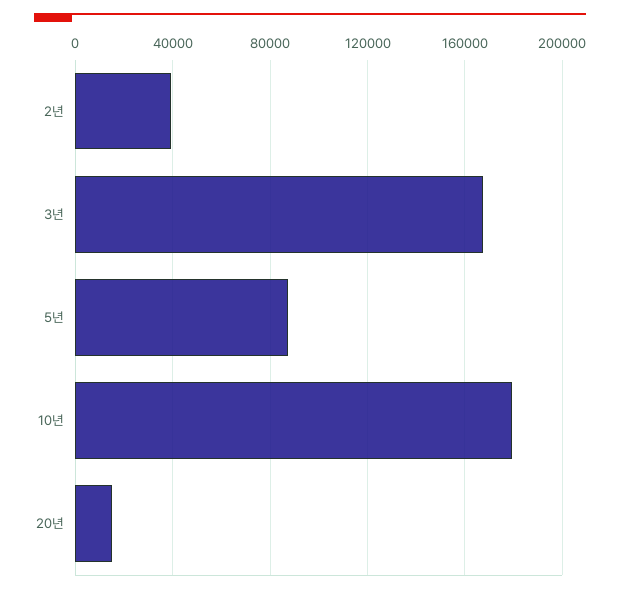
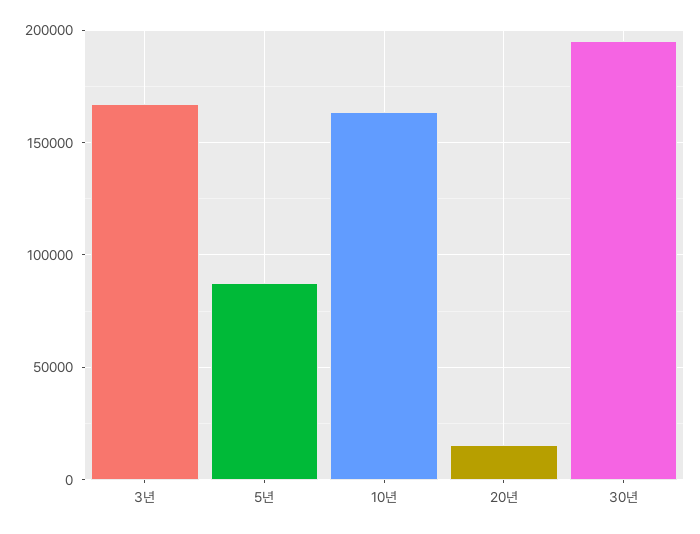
2년: 40000 -> none
10년: 180000 -> 165000
30년: none -> 195000

